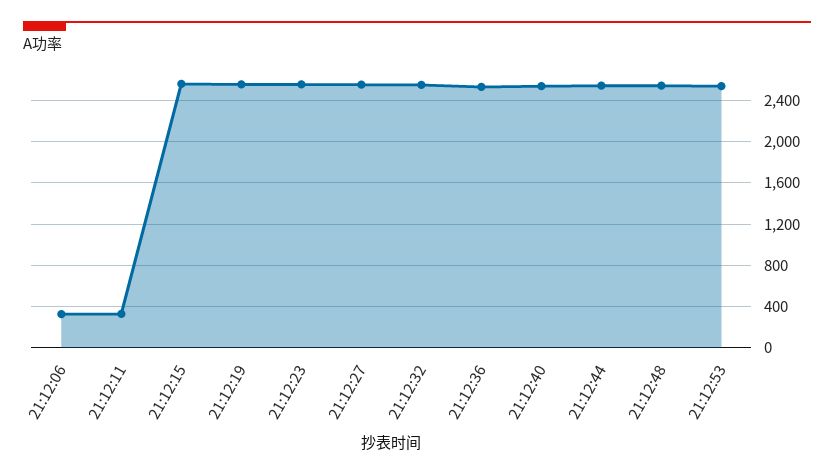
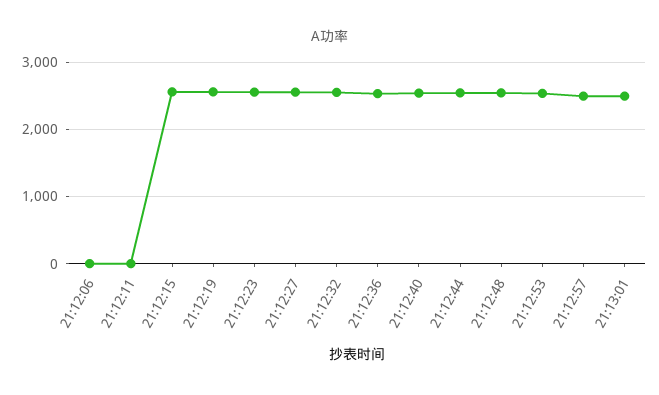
21:12:06: 300 -> 0
21:12:11: 300 -> 0
21:12:57: none -> 2500
21:13:01: none -> 2500

